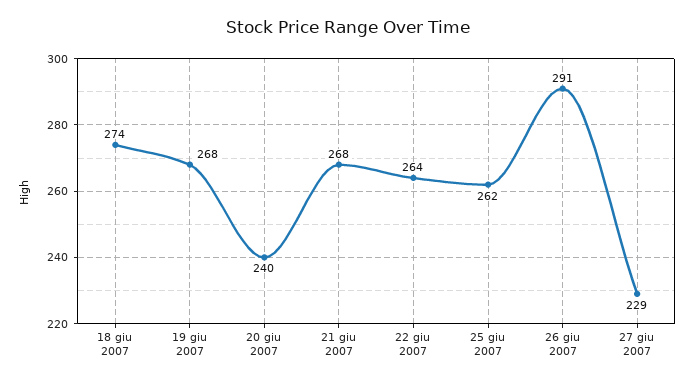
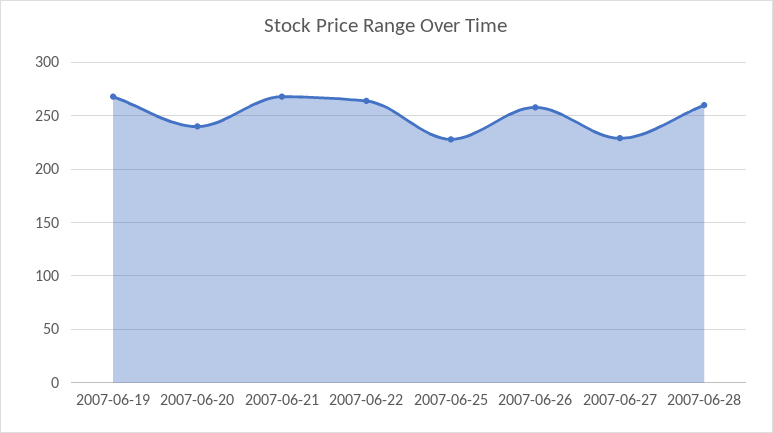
18 giu 2007: 274 -> none
25 giu 2007: 262 -> 230
26 giu 2007: 291 -> 260
2007-06-28: none -> 260

